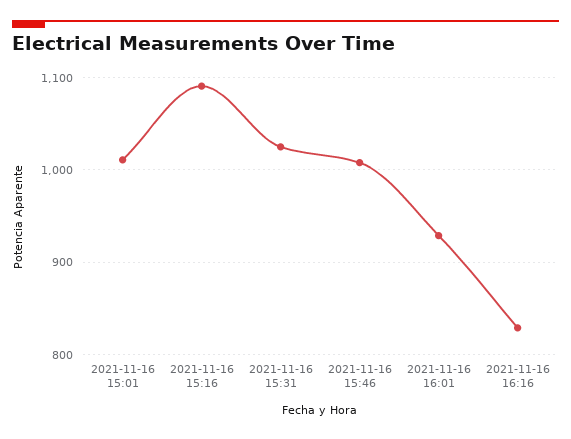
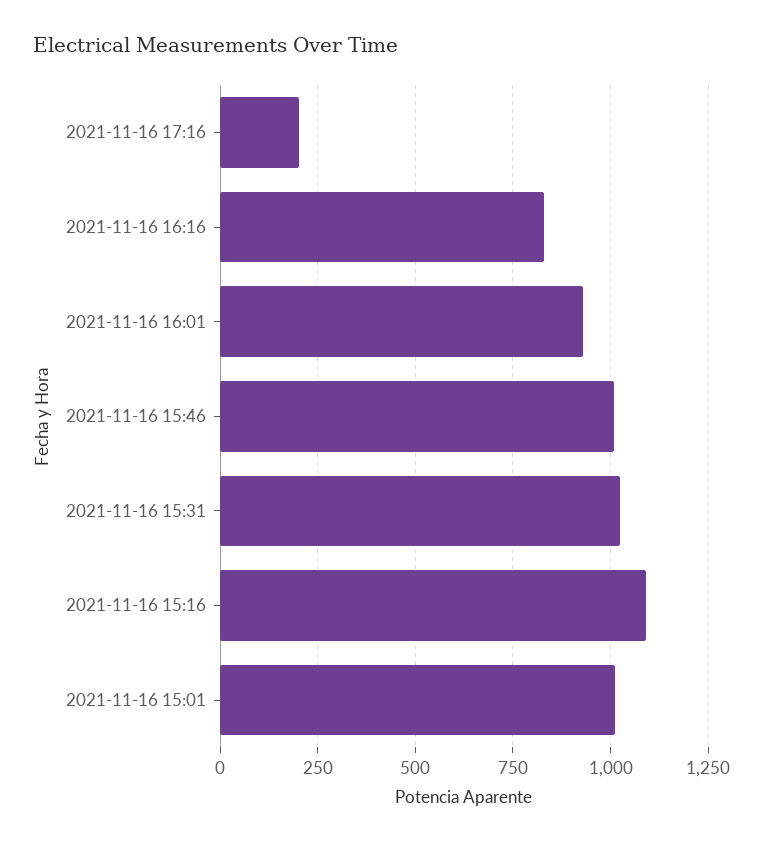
2021-11-16 17:16: none -> 200

